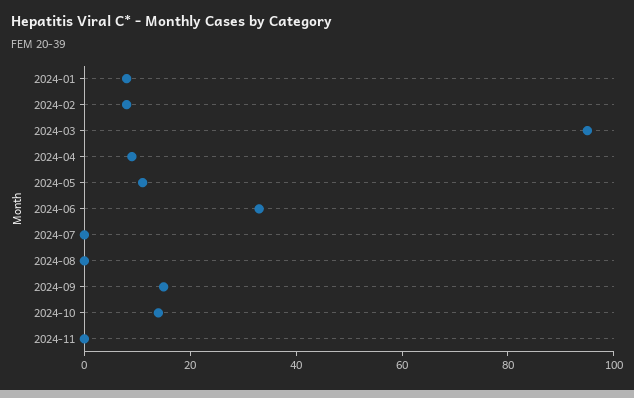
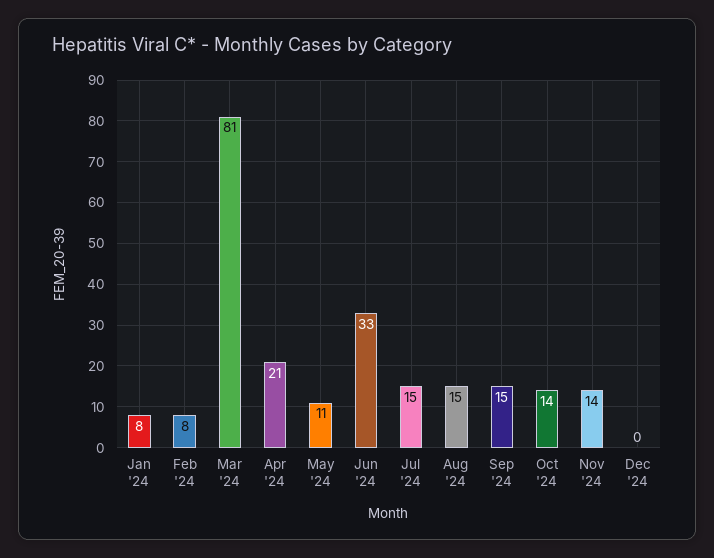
2024-03: 95 -> 81
2024-04: 10 -> 21
2024-07: 0 -> 15
2024-08: 0 -> 15
2024-11: 0 -> 14
Dec '24: none -> 0

